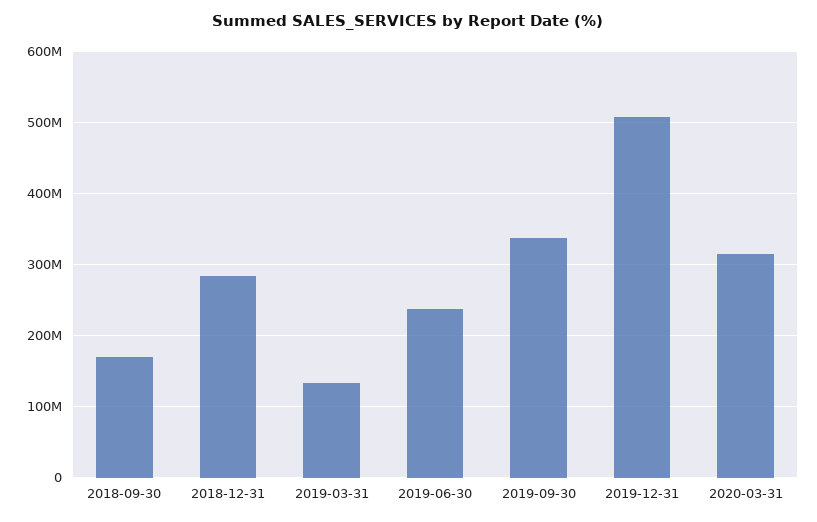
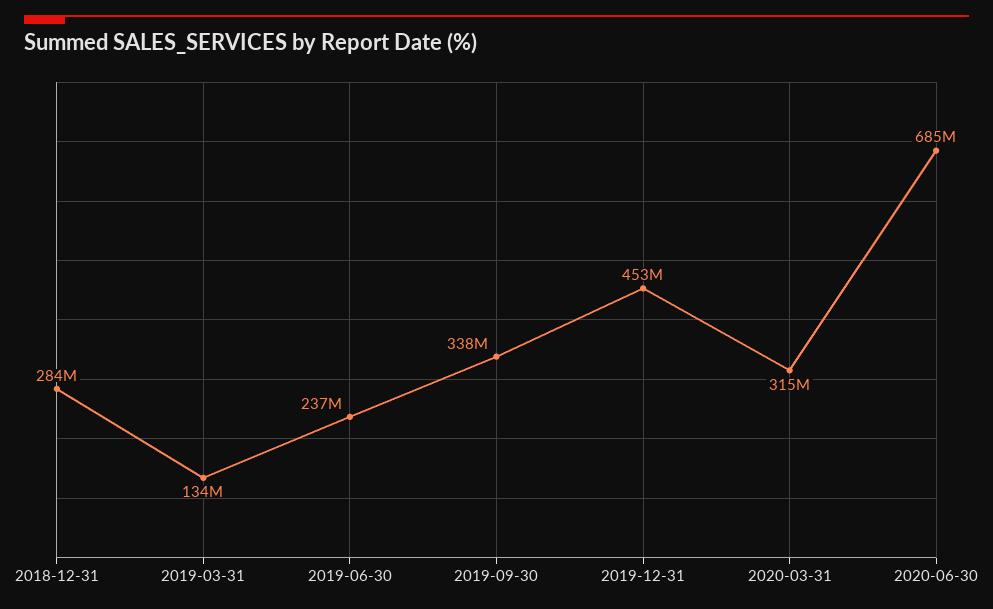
2018-09-30: 170000000 -> none
2019-12-31: 510000000 -> 453000000
2020-06-30: none -> 685000000

